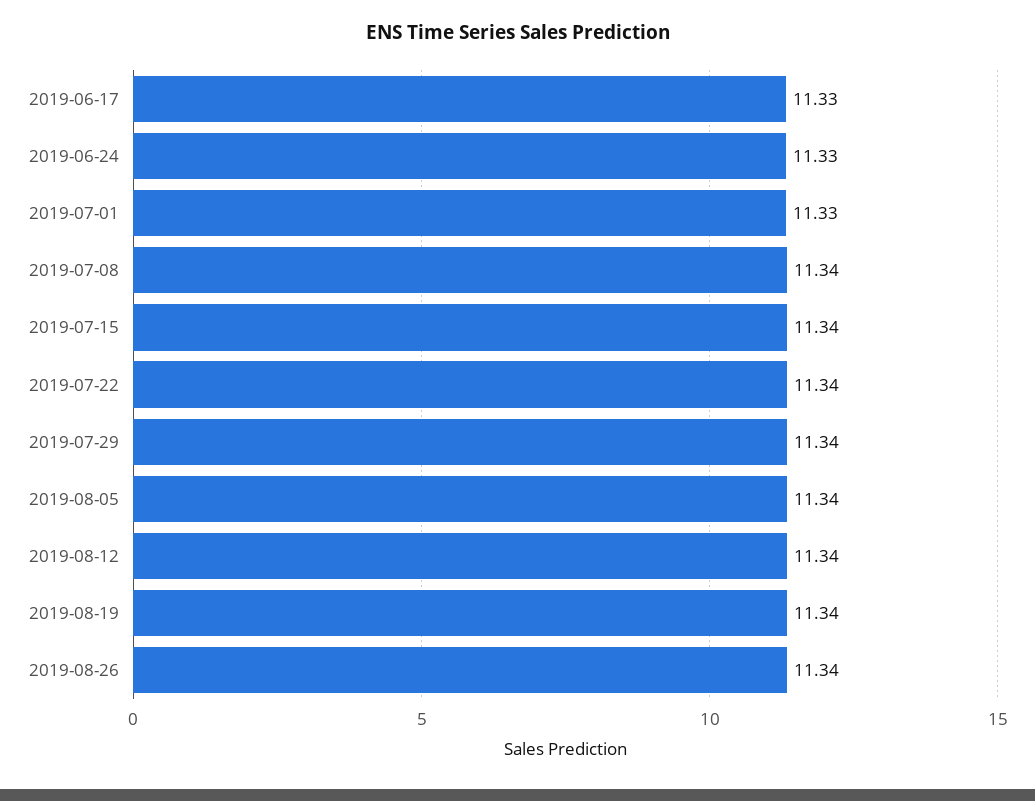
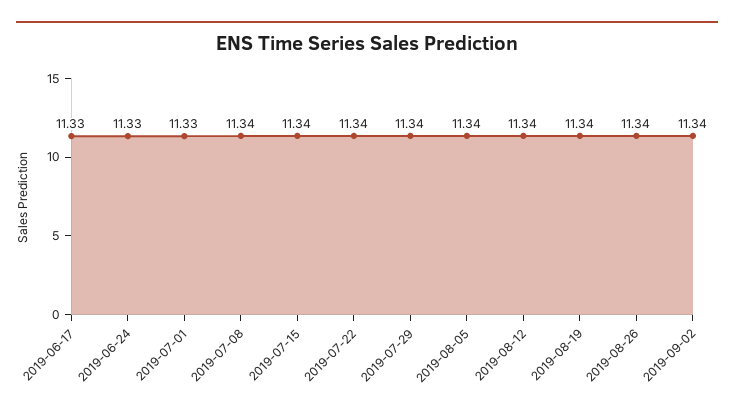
2019-09-02: none -> 11.34

